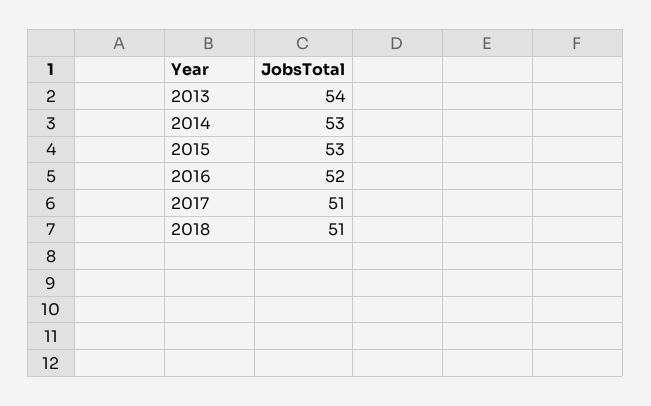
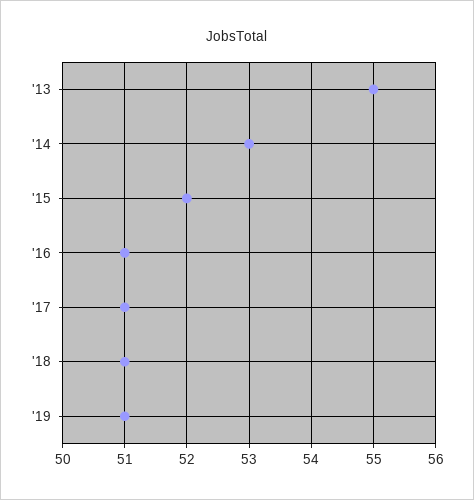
2013: 54 -> 55
2015: 53 -> 52
2016: 52 -> 51
'19: none -> 51

